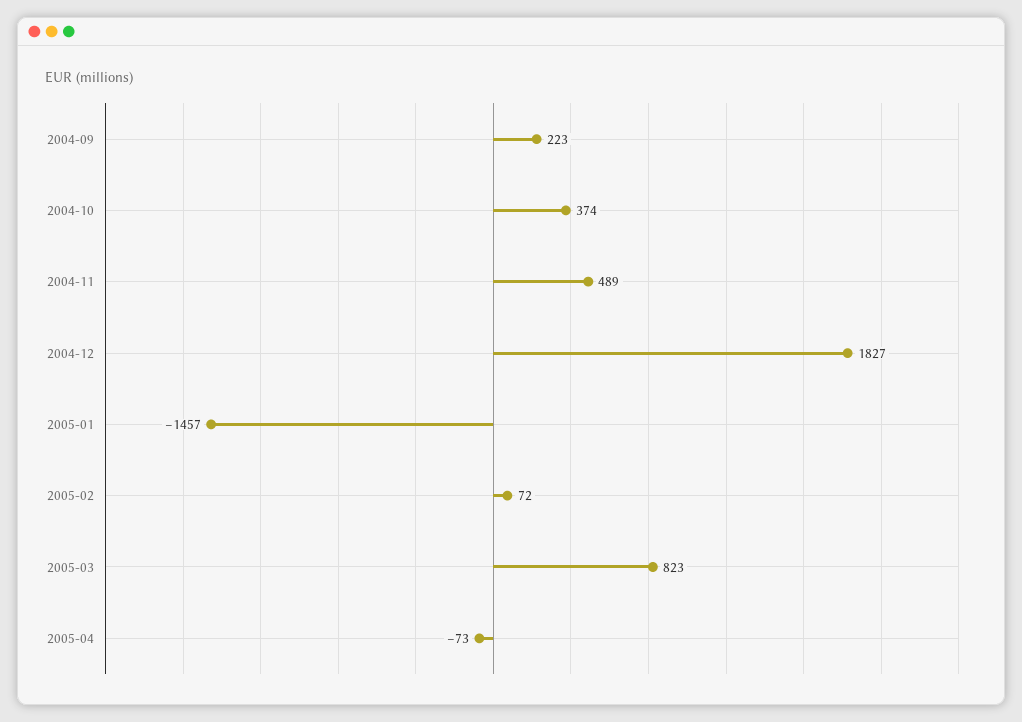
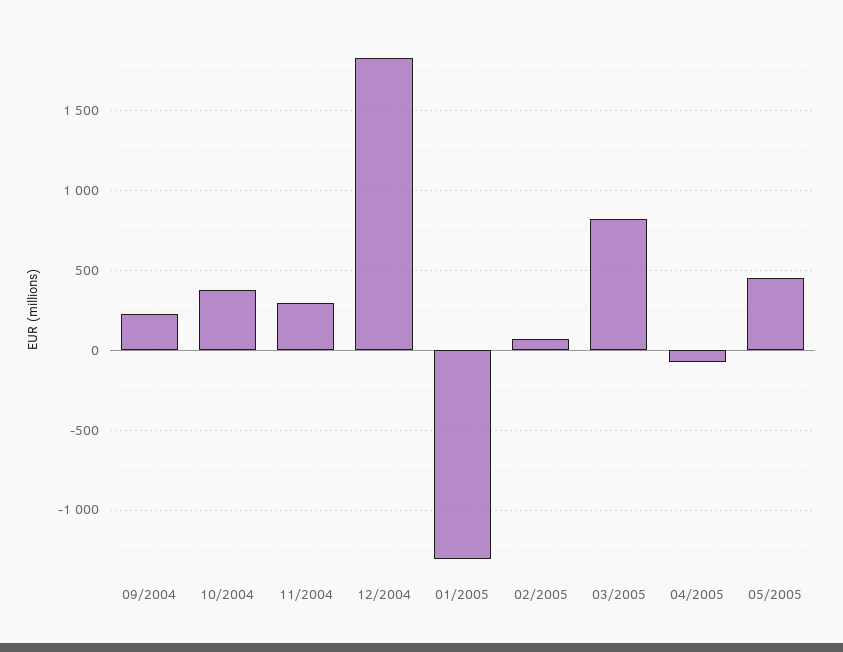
2004-11: 489 -> 300
2005-01: -1457 -> -1300
05/2005: none -> 450

